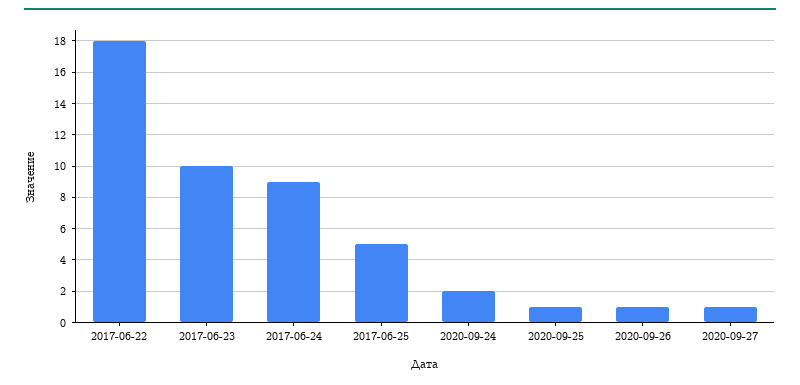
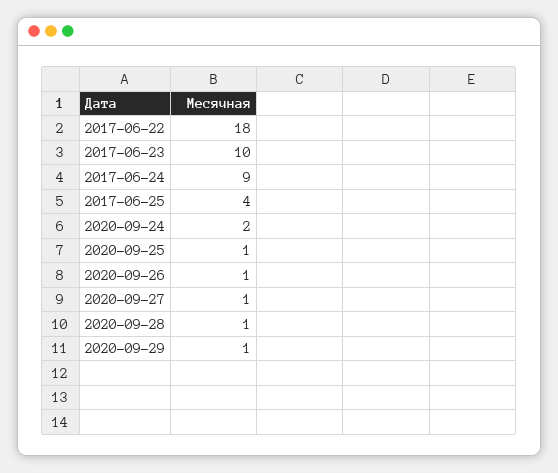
2017-06-25: 5 -> 4
2020-09-28: none -> 1
2020-09-29: none -> 1

